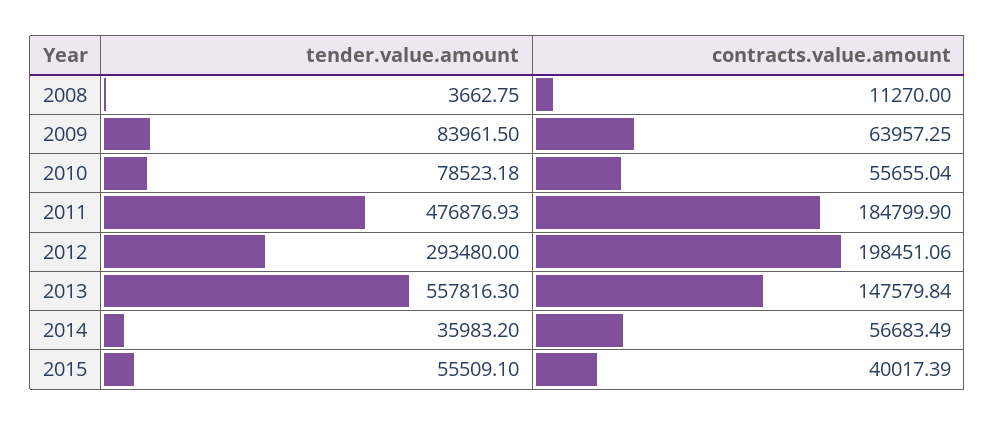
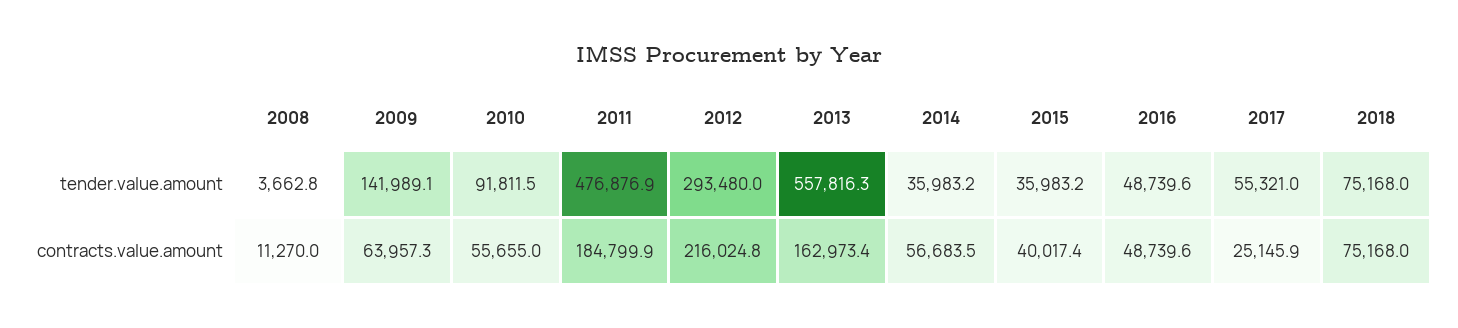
tender.value.amount, 2009: 83961.5 -> 141989.1
tender.value.amount, 2010: 78523.18 -> 91811.5
contracts.value.amount, 2012: 198451.06 -> 216024.8
contracts.value.amount, 2013: 147579.84 -> 162973.4
tender.value.amount, 2015: 55509.1 -> 35983.2
tender.value.amount, 2016: none -> 48739.6
tender.value.amount, 2017: none -> 55321
tender.value.amount, 2018: none -> 75168
contracts.value.amount, 2016: none -> 48739.6
contracts.value.amount, 2017: none -> 25145.9
contracts.value.amount, 2018: none -> 75168

